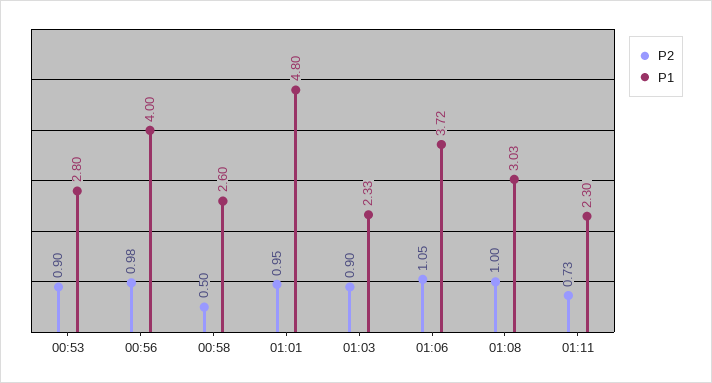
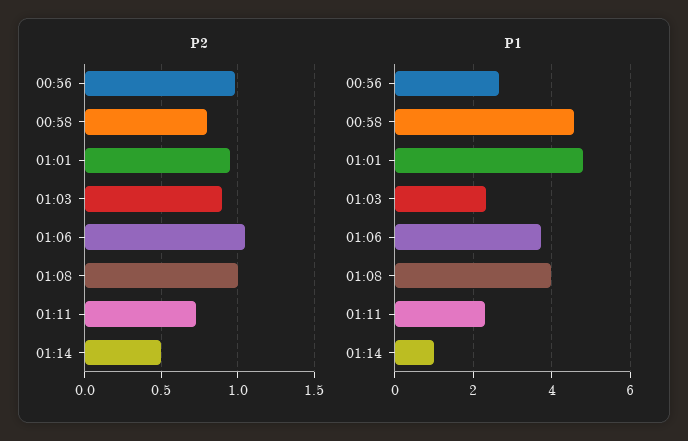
P2, 00:53: 0.9 -> none
P1, 00:53: 2.8 -> none
P1, 00:56: 4 -> 2.6
P2, 00:58: 0.5 -> 0.8
P1, 00:58: 2.6 -> 4.6
P1, 01:08: 3.03 -> 4
P2, 01:14: none -> 0.5
P1, 01:14: none -> 1

